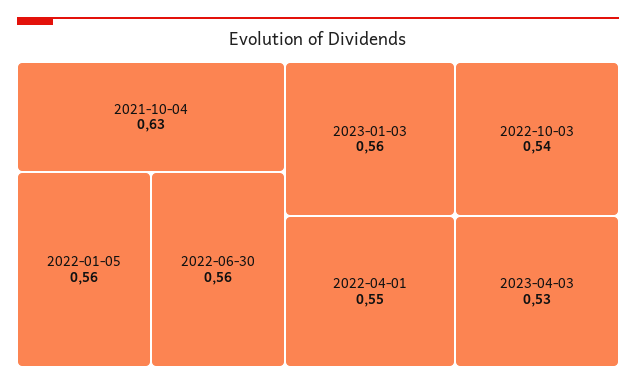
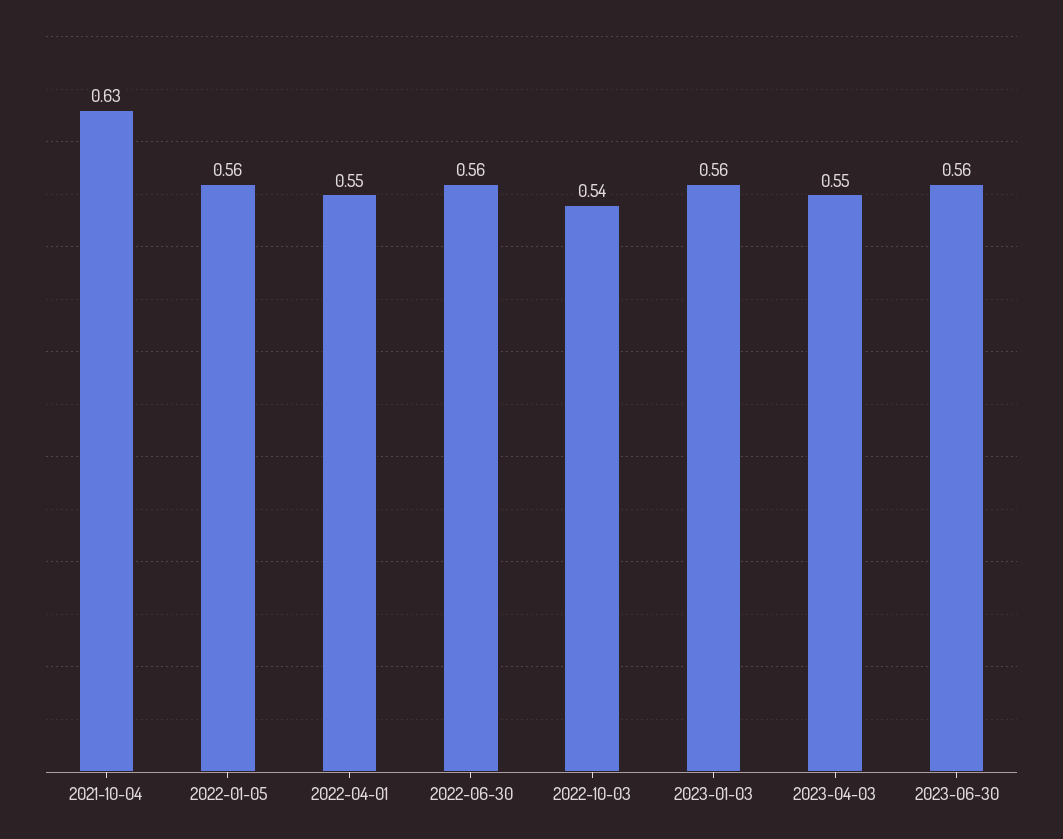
2023-04-03: 0.53 -> 0.55
2023-06-30: none -> 0.56

